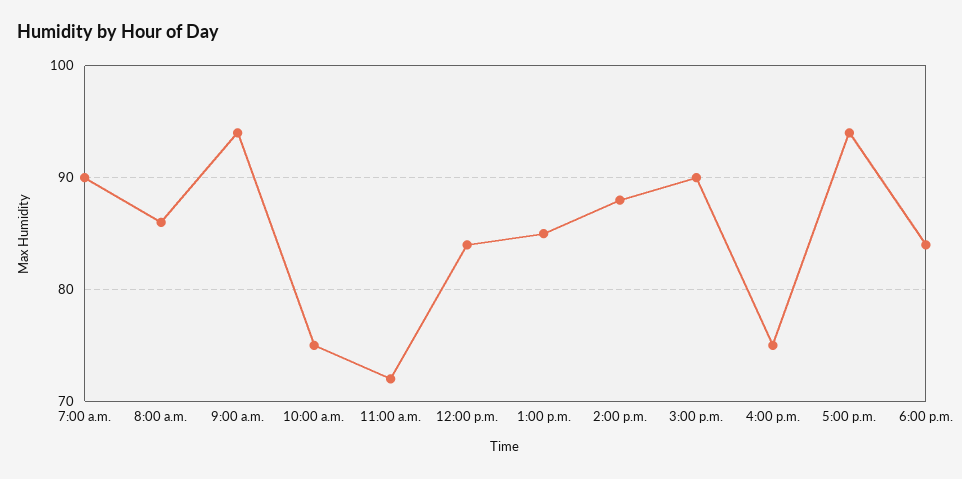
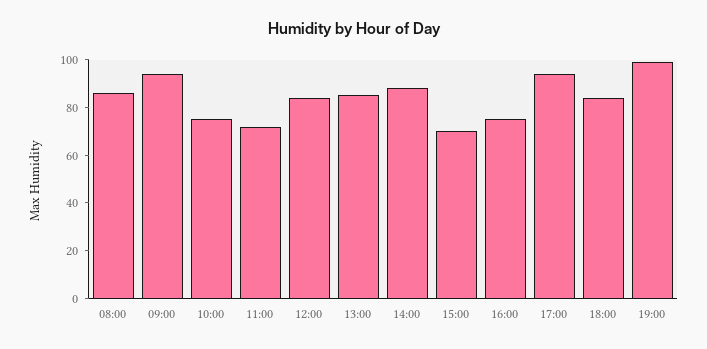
7:00 a.m.: 90 -> none
3:00 p.m.: 90 -> 70
19:00: none -> 100

